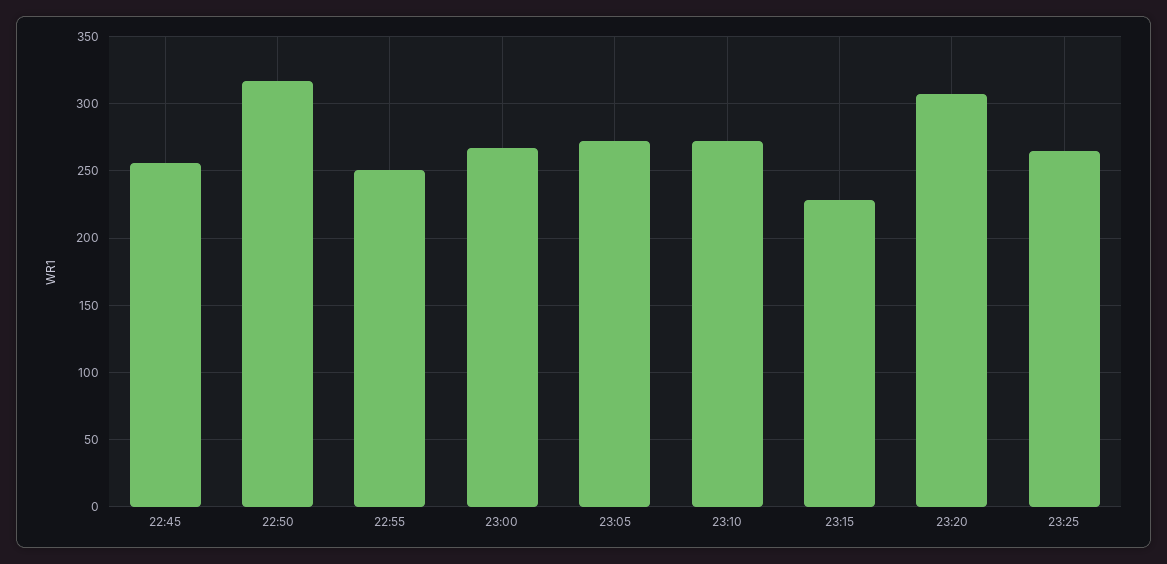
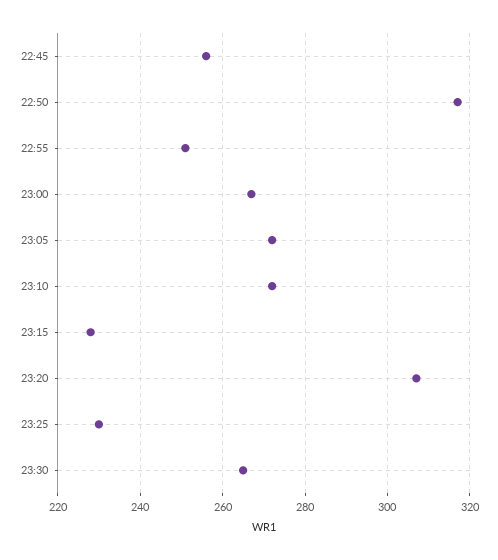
23:25: 265 -> 230
23:30: none -> 265

